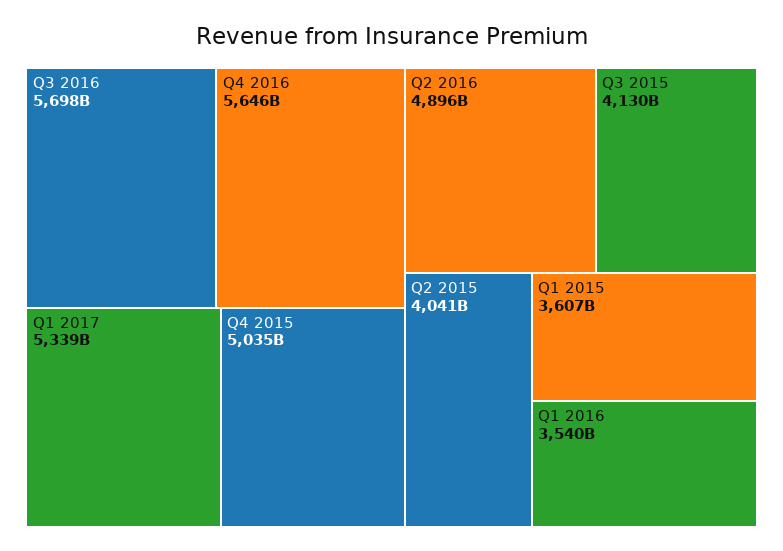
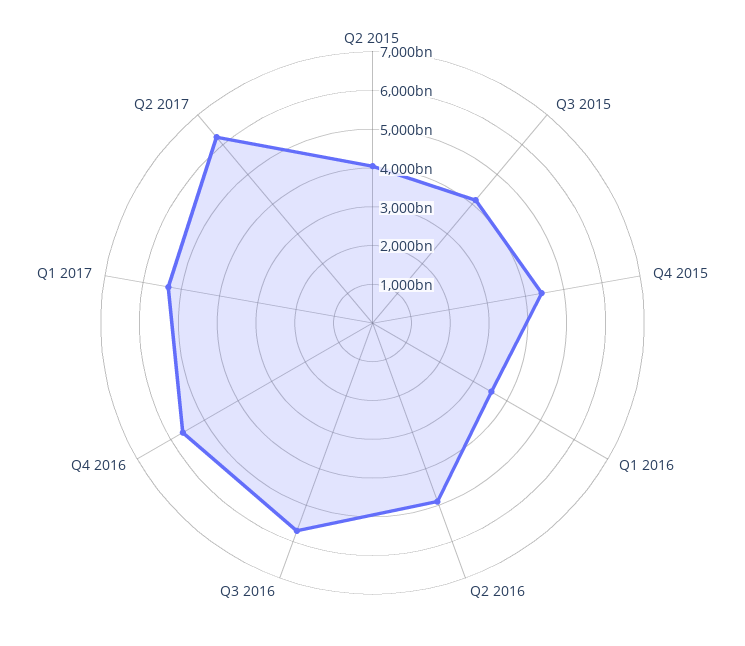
Q4 2015: 5035000000000 -> 4500000000000
Q1 2015: 3607000000000 -> none
Q2 2017: none -> 6250000000000

